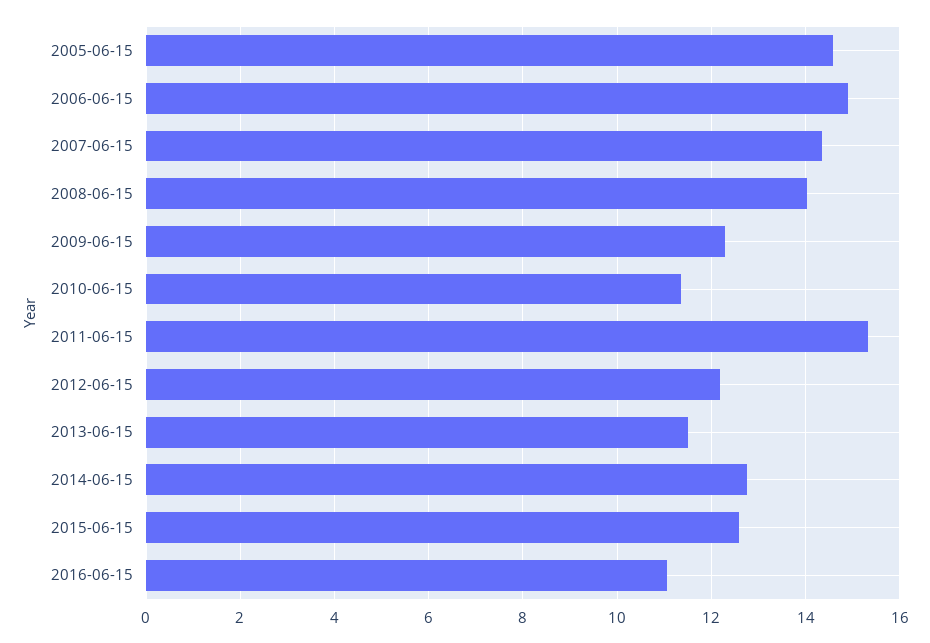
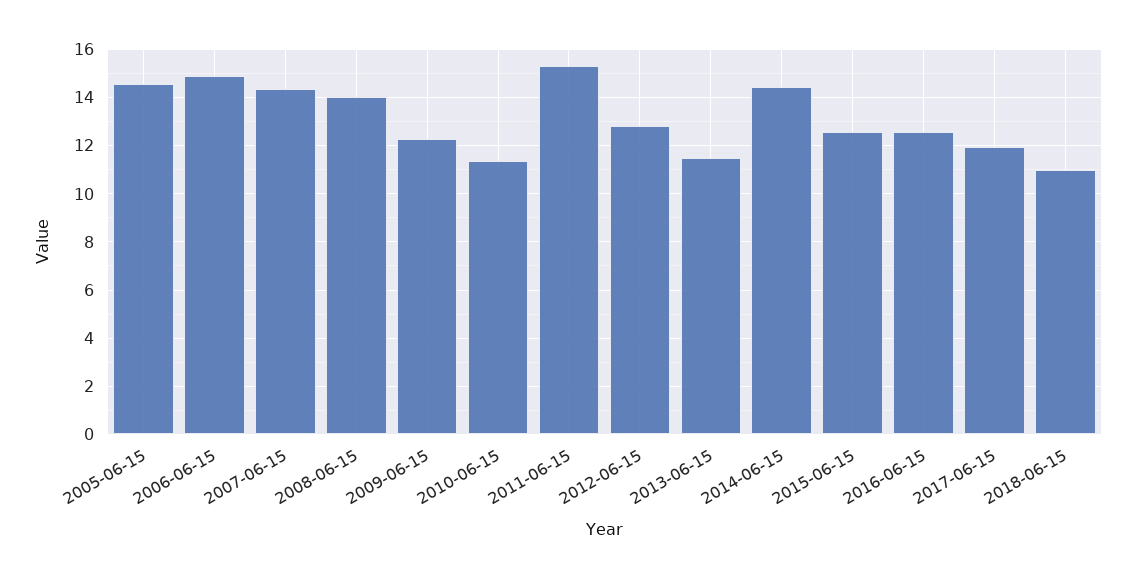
2012-06-15: 12.2 -> 12.75
2014-06-15: 12.8 -> 14.5
2016-06-15: 11 -> 12.5
2017-06-15: none -> 12
2018-06-15: none -> 11

